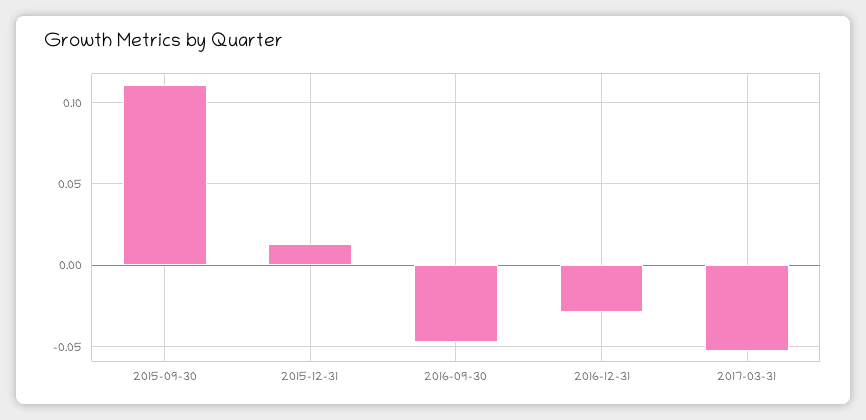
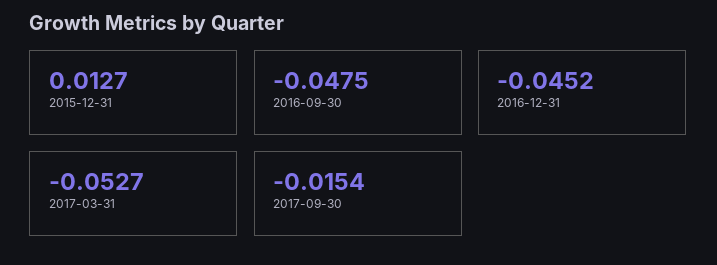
2015-09-30: 0.11 -> none
2016-12-31: -0.03 -> -0.0452
2017-09-30: none -> -0.0154

